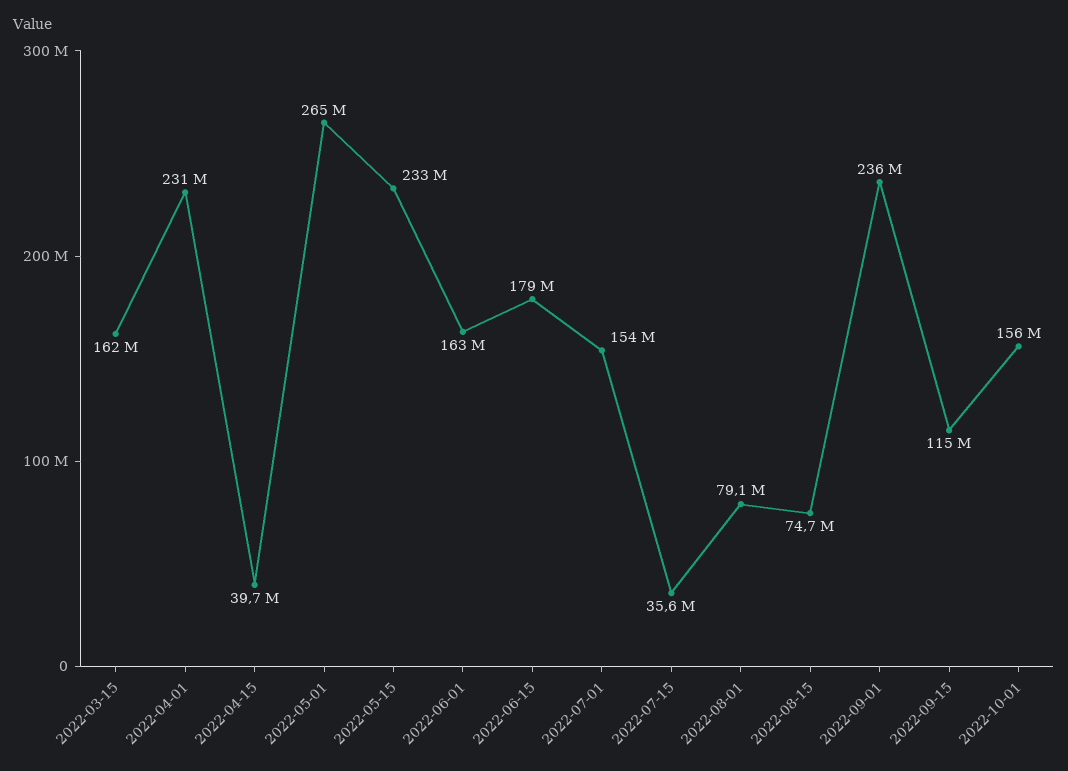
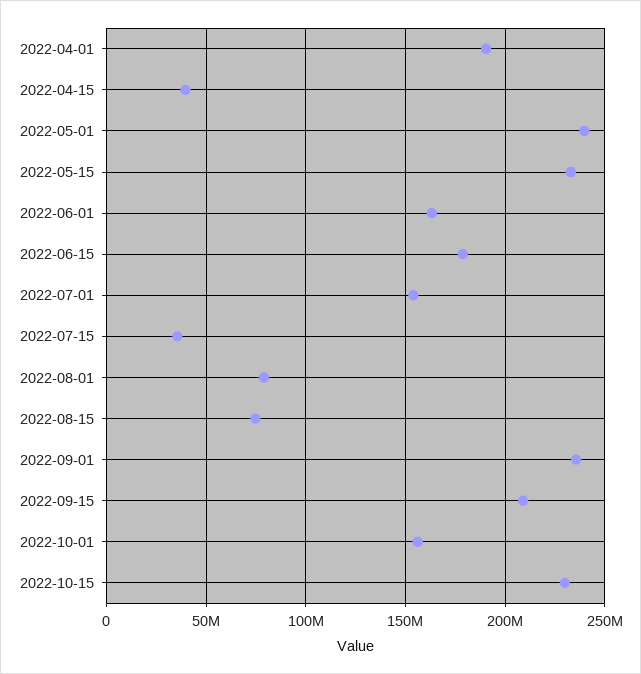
2022-03-15: 162000000 -> none
2022-04-01: 231000000 -> 190000000
2022-05-01: 265000000 -> 240000000
2022-09-15: 115000000 -> 210000000
2022-10-15: none -> 230000000

